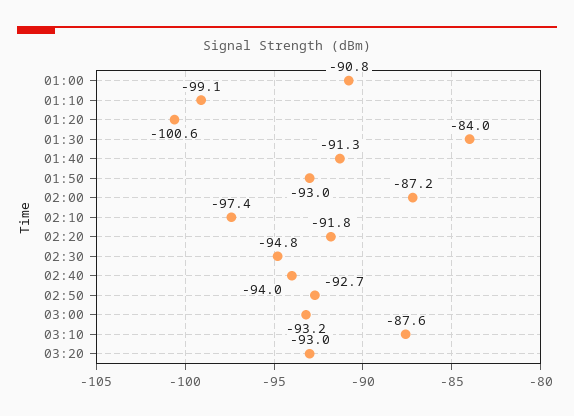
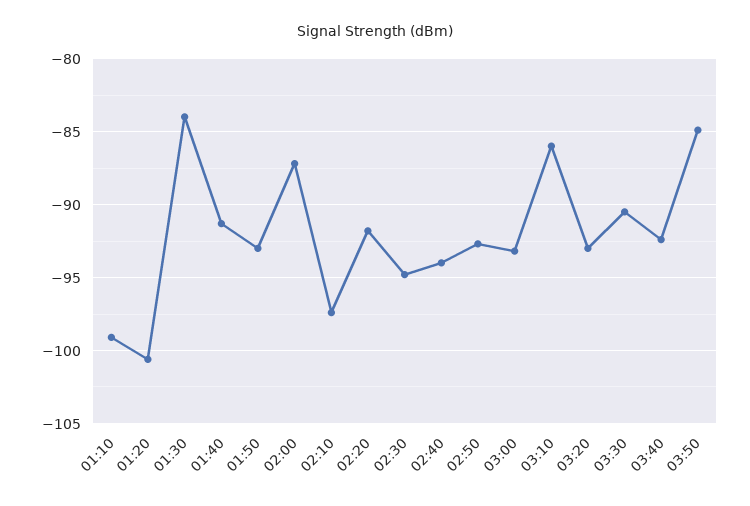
01:00: -90.8 -> none
03:10: -87.6 -> -86
03:30: none -> -90.5
03:40: none -> -92.5
03:50: none -> -85

